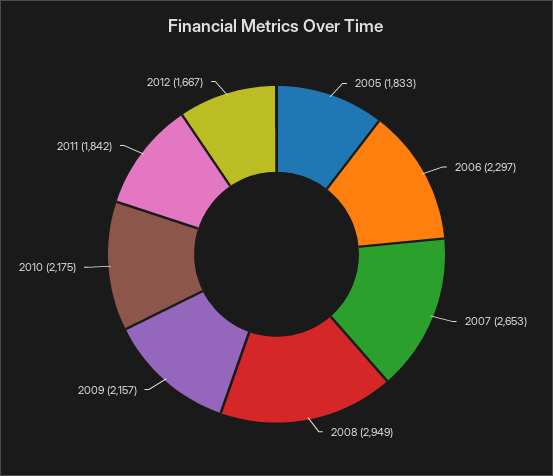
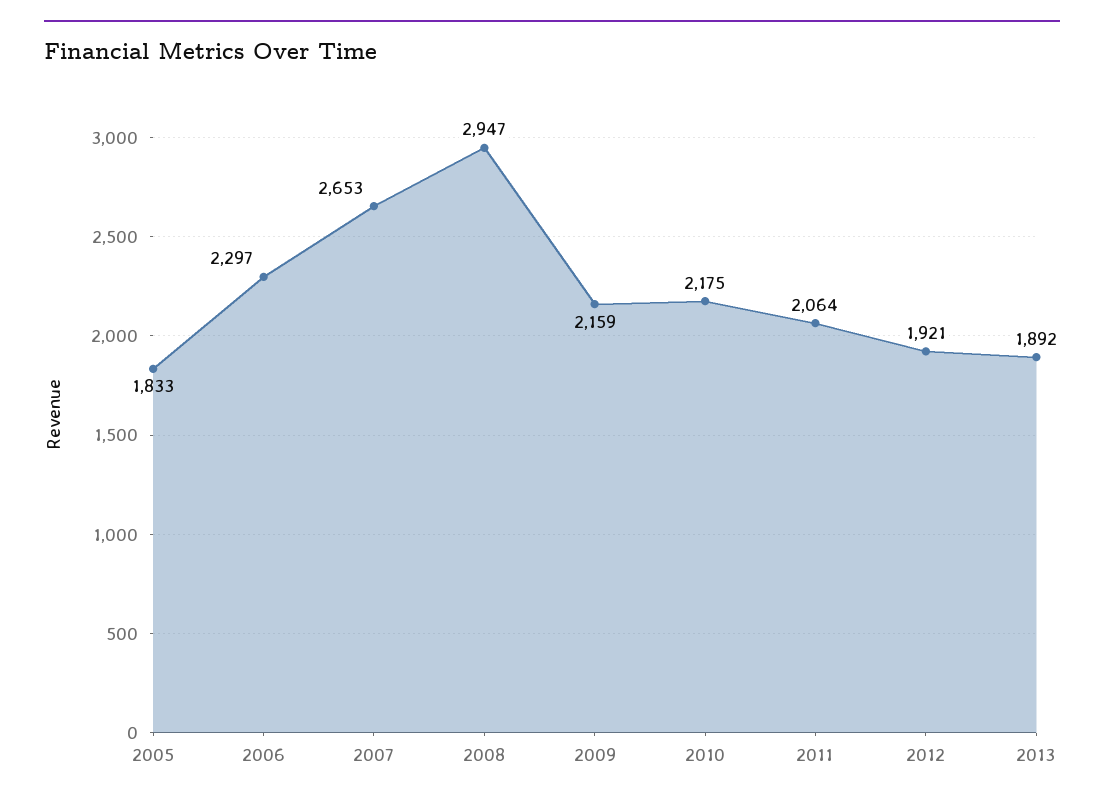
2008: 2949 -> 2947
2009: 2157 -> 2159
2011: 1842 -> 2064
2012: 1667 -> 1921
2013: none -> 1892

